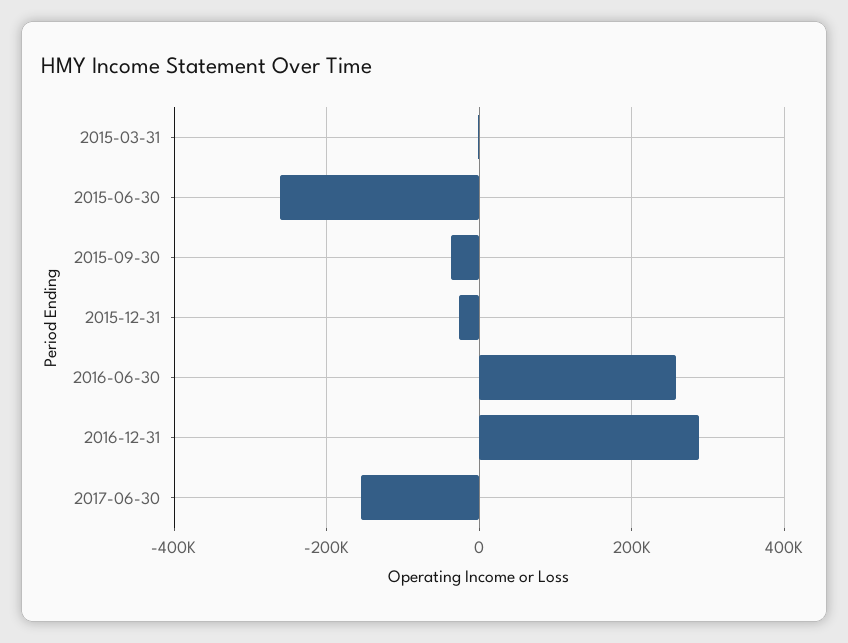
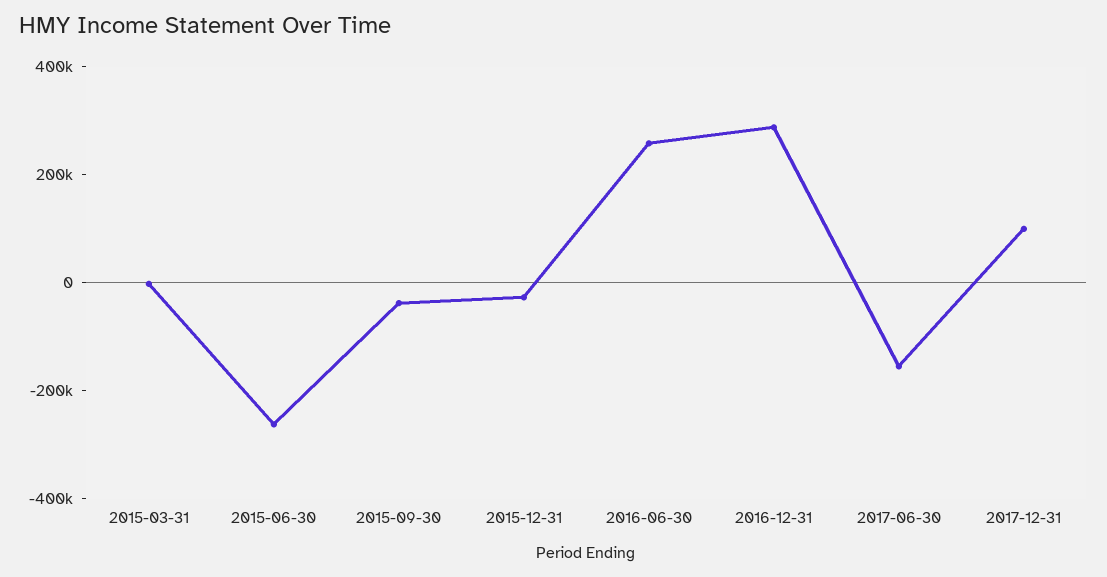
2017-12-31: none -> 100000

